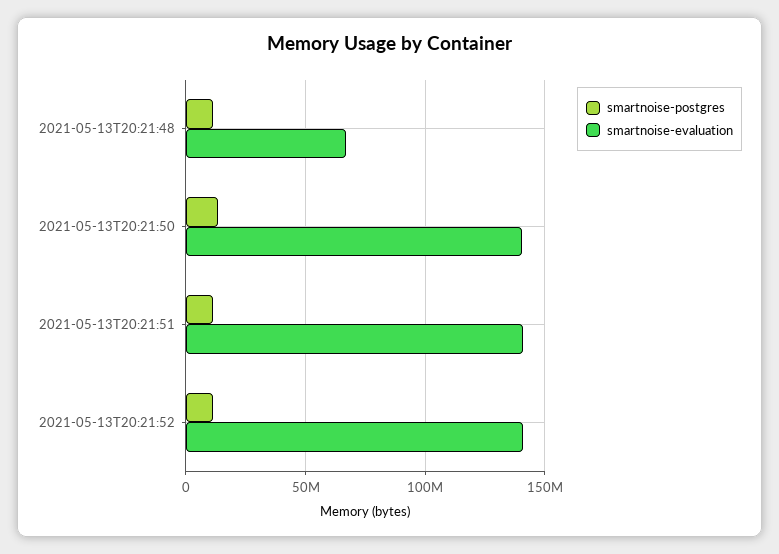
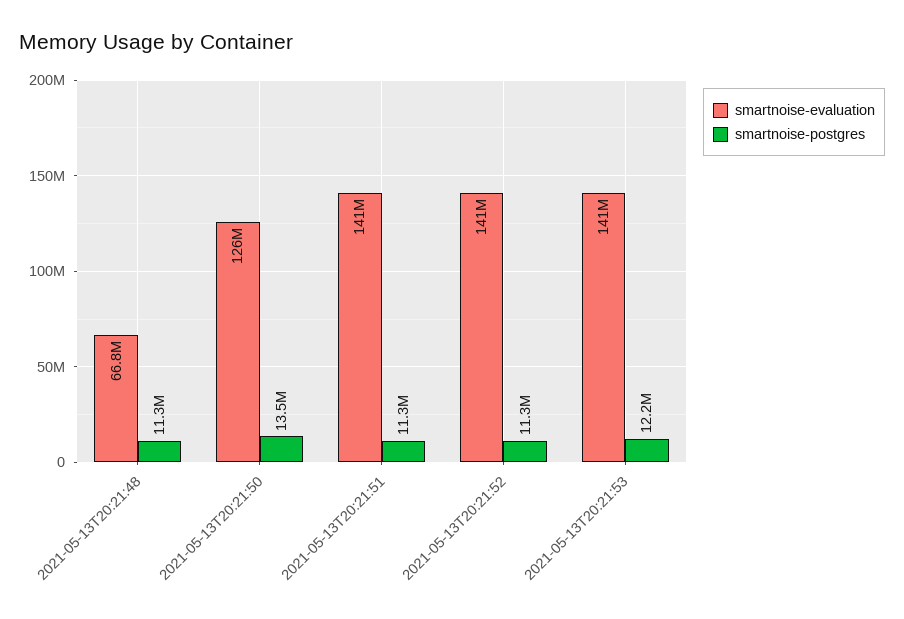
smartnoise-evaluation, 2021-05-13T20:21:50: 140000000 -> 126000000
smartnoise-evaluation, 2021-05-13T20:21:53: none -> 141000000
smartnoise-postgres, 2021-05-13T20:21:53: none -> 12200000

